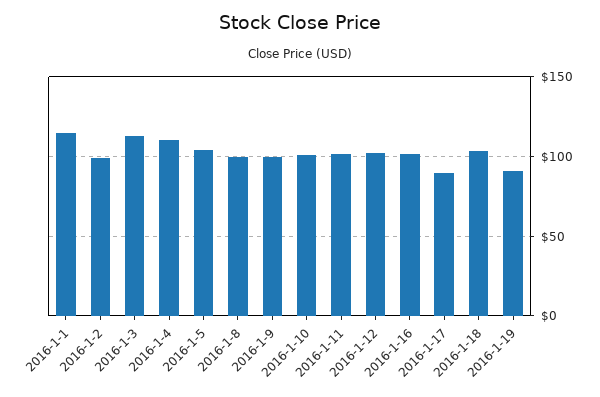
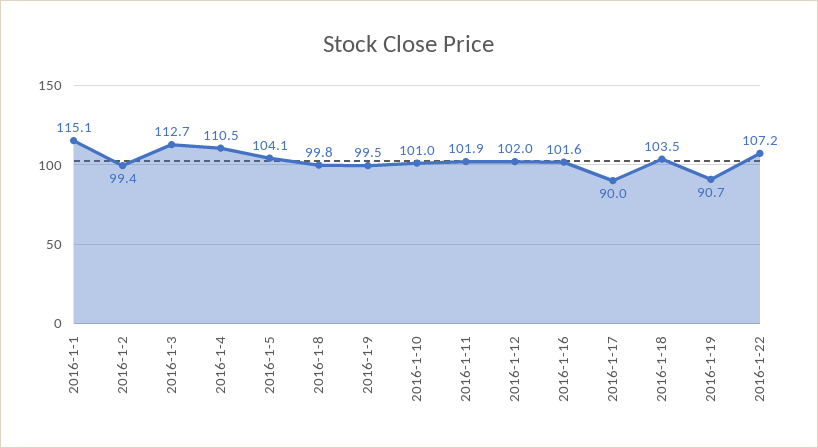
2016-1-22: none -> 107.2

